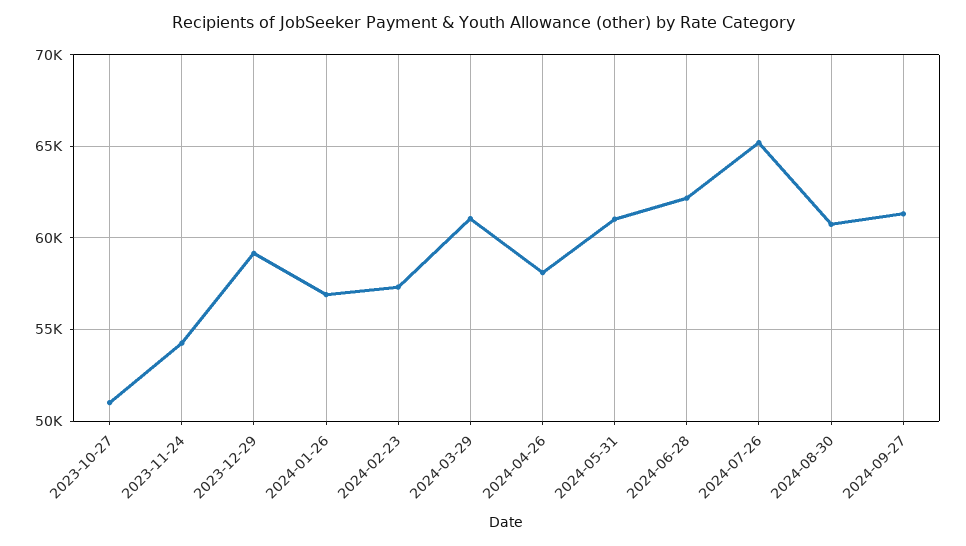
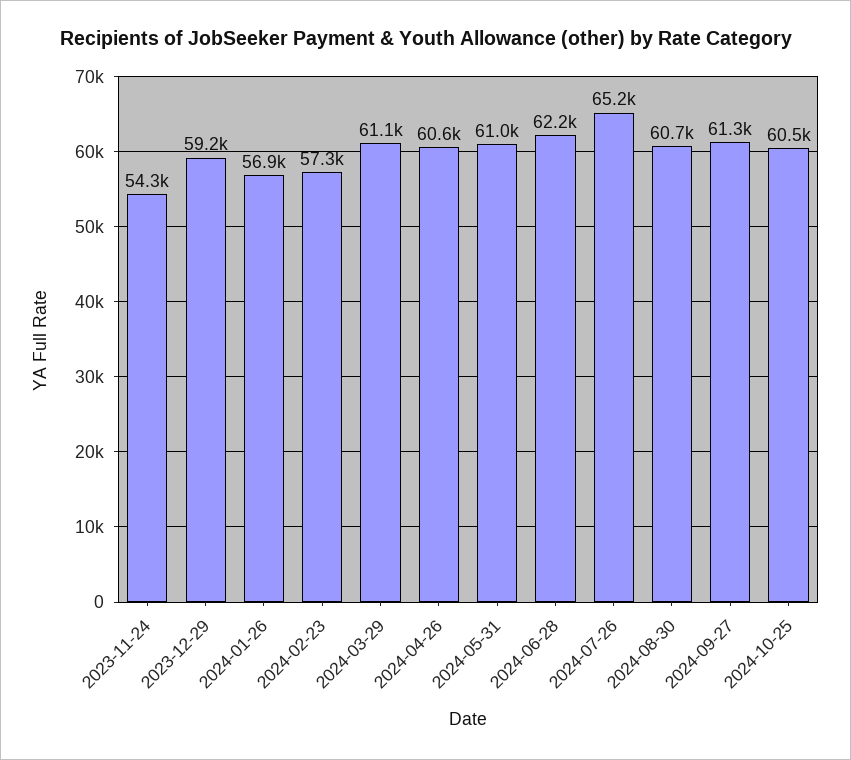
2023-10-27: 51000 -> none
2024-04-26: 58000 -> 60600
2024-10-25: none -> 60500

